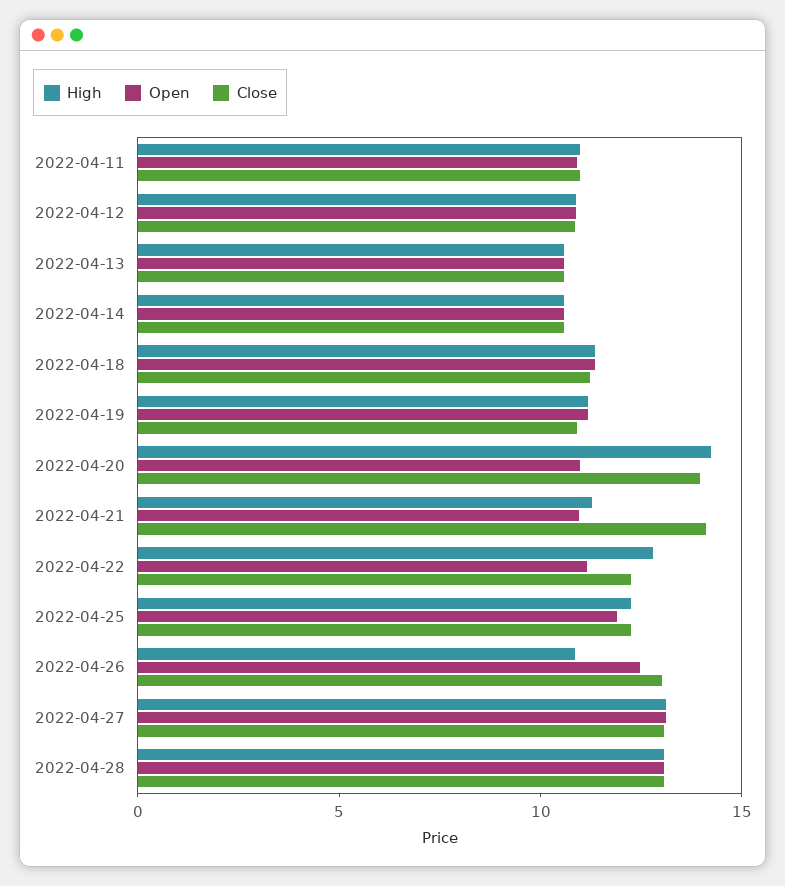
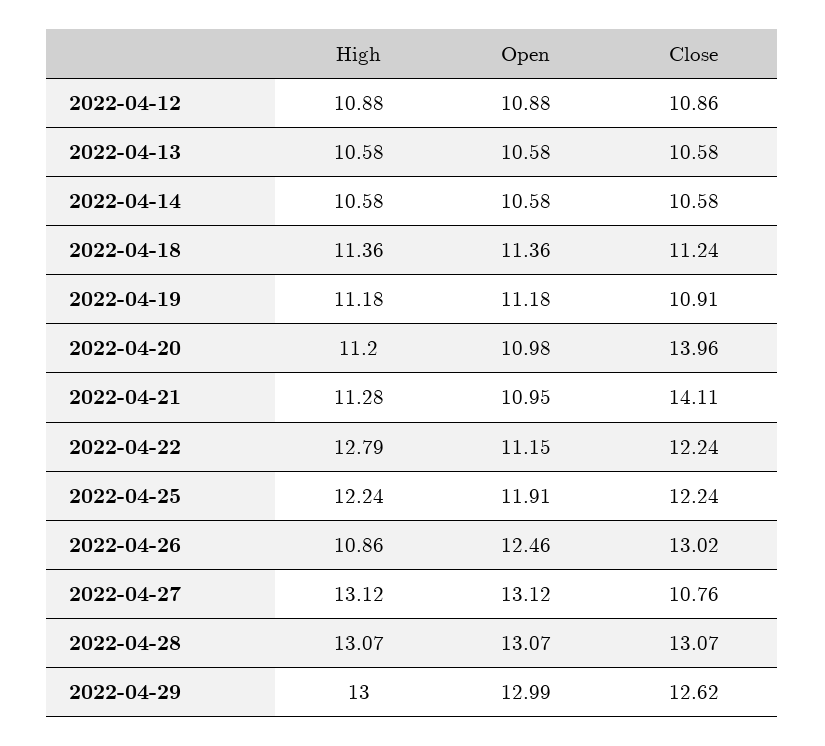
High, 2022-04-11: 11 -> none
Open, 2022-04-11: 11 -> none
Close, 2022-04-11: 11 -> none
High, 2022-04-20: 14 -> 11.2
Close, 2022-04-27: 13 -> 10.76
High, 2022-04-29: none -> 13
Open, 2022-04-29: none -> 12.99
Close, 2022-04-29: none -> 12.62

